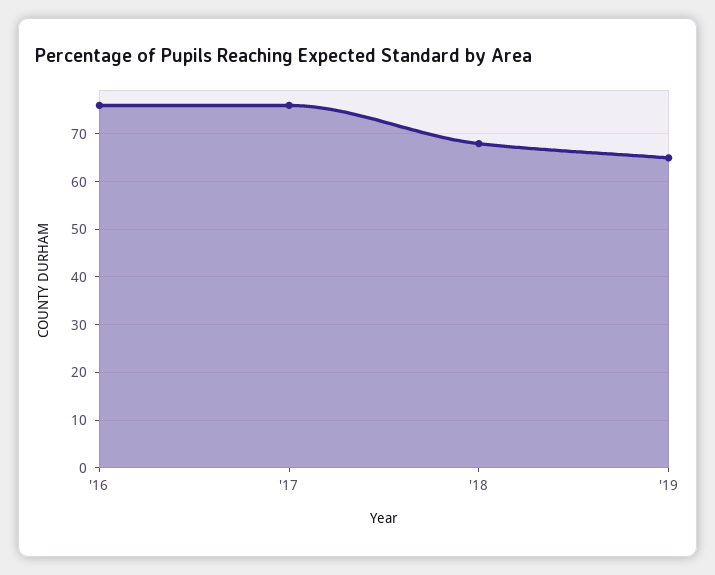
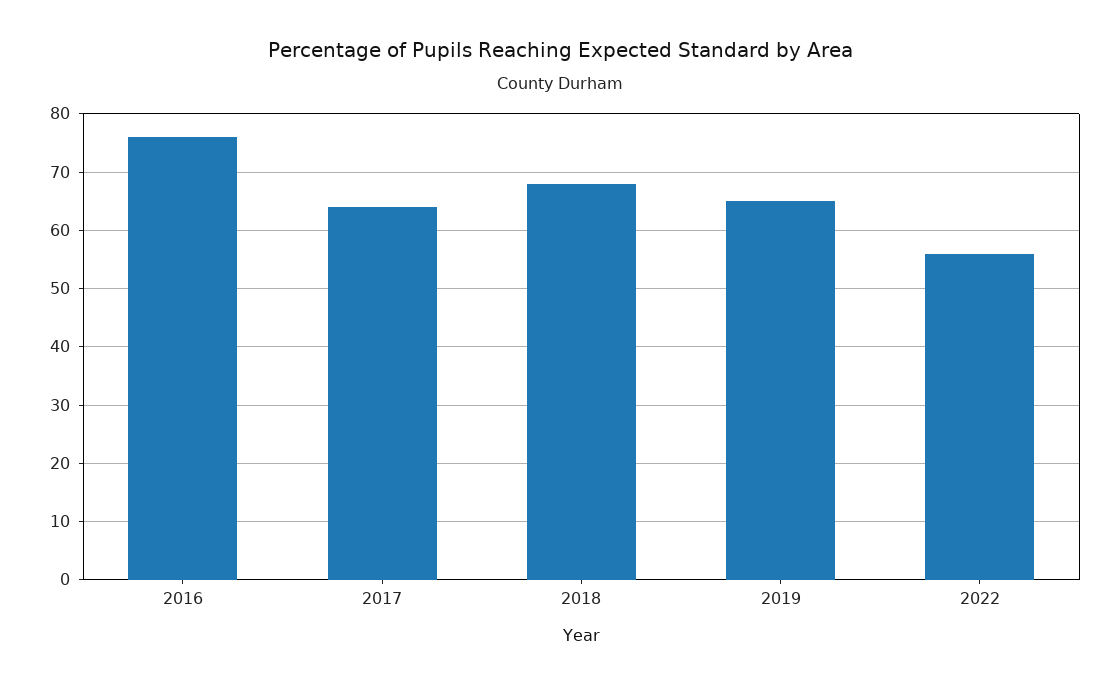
'17: 75 -> 65
2022: none -> 55

